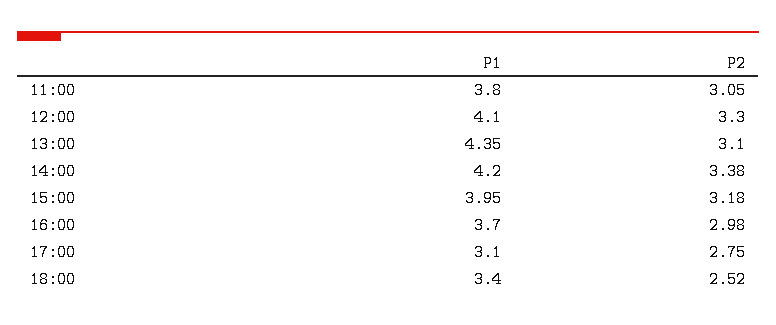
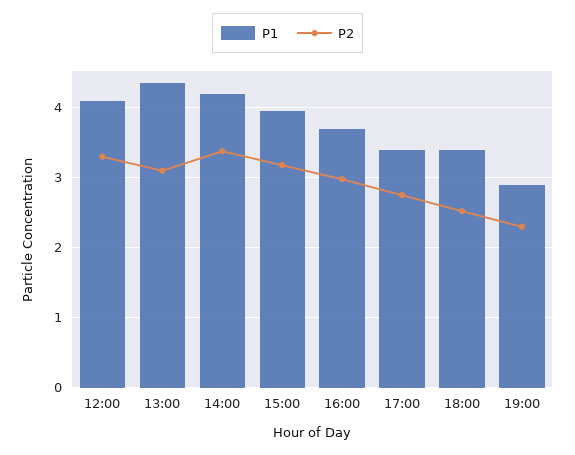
P1, 11:00: 3.8 -> none
P2, 11:00: 3.05 -> none
P1, 17:00: 3.1 -> 3.4
P1, 19:00: none -> 2.9
P2, 19:00: none -> 2.3

